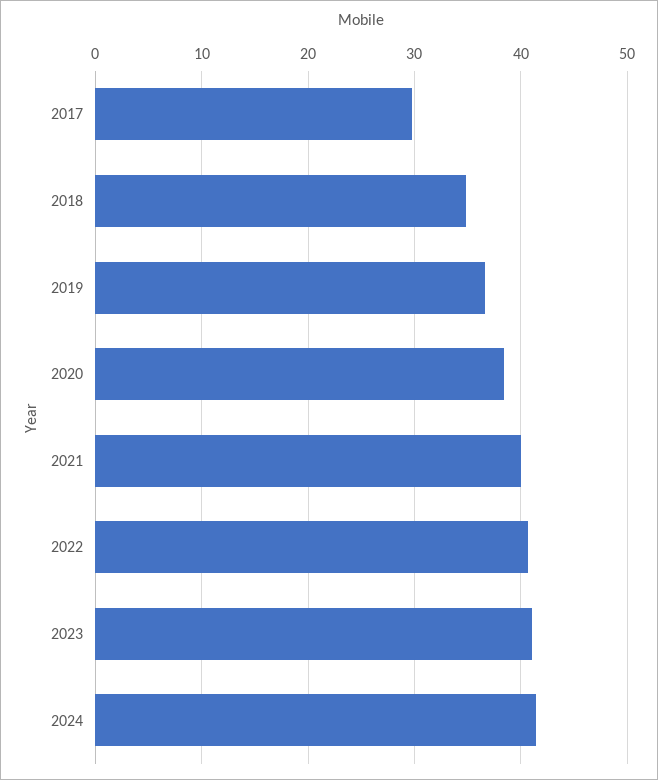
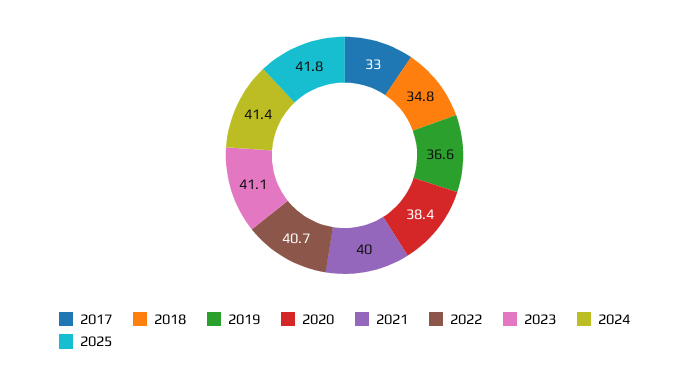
2017: 30 -> 33
2025: none -> 41.8

